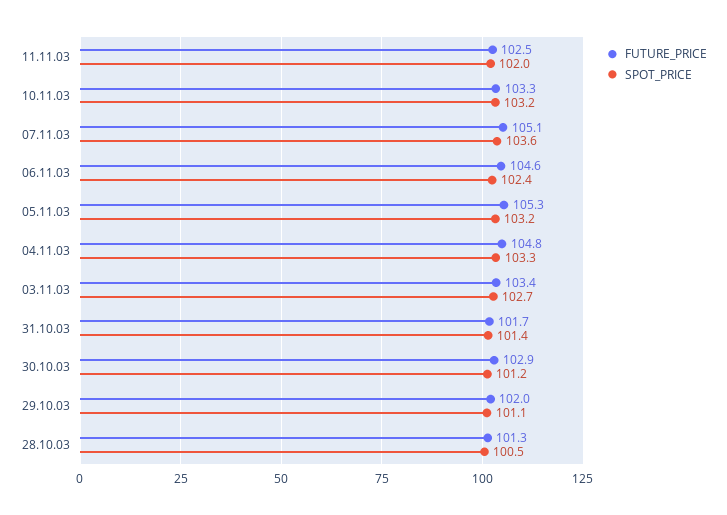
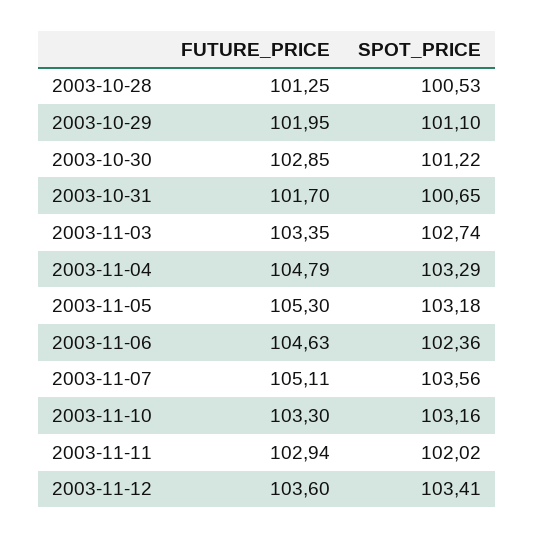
FUTURE_PRICE, 11.11.03: 102.5 -> 102.94
SPOT_PRICE, 31.10.03: 101.4 -> 100.65
FUTURE_PRICE, 2003-11-12: none -> 103.6
SPOT_PRICE, 2003-11-12: none -> 103.41

